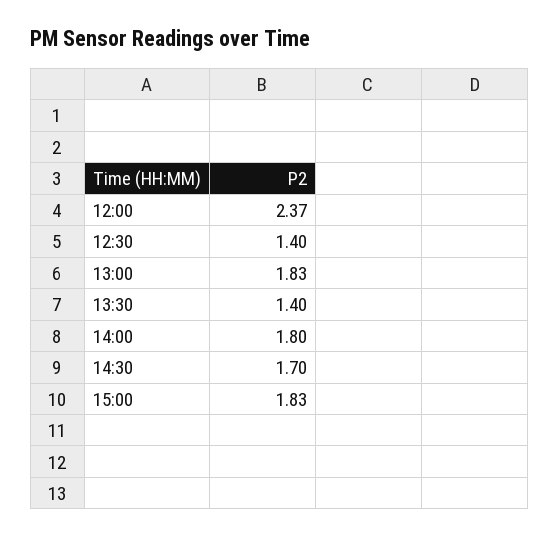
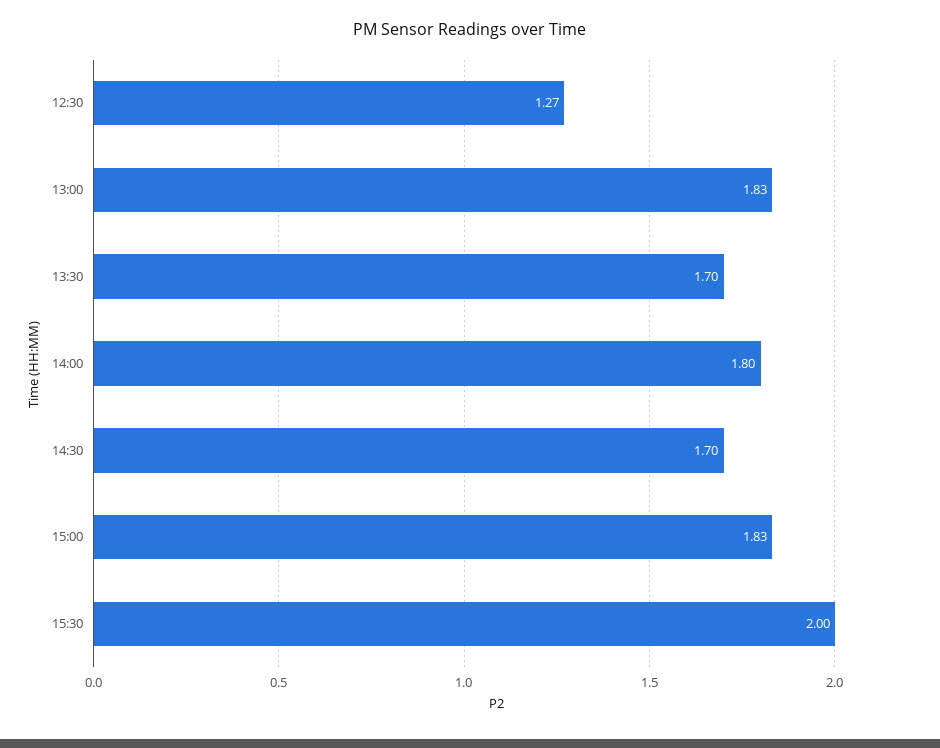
12:00: 2.37 -> none
12:30: 1.4 -> 1.27
13:30: 1.4 -> 1.7
15:30: none -> 2

